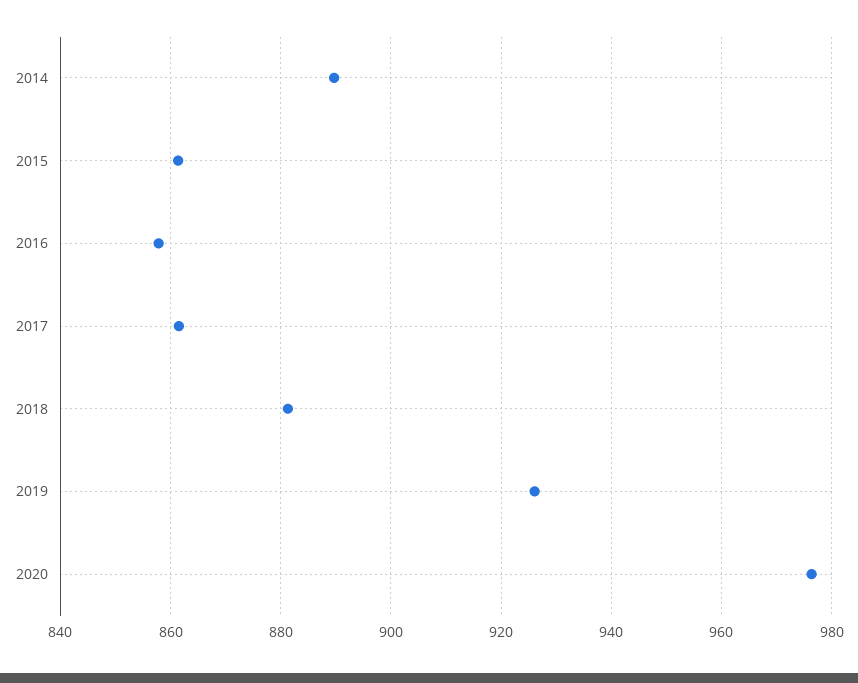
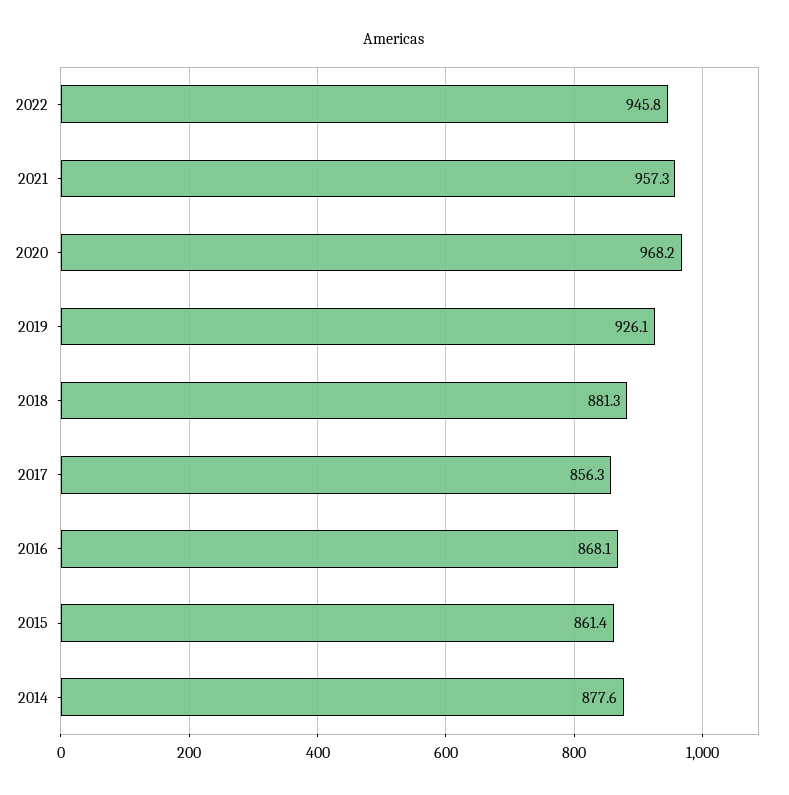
2014: 890 -> 877.6
2016: 858 -> 868.1
2017: 862 -> 856.3
2020: 976 -> 968.2
2022: none -> 945.8
2021: none -> 957.3

